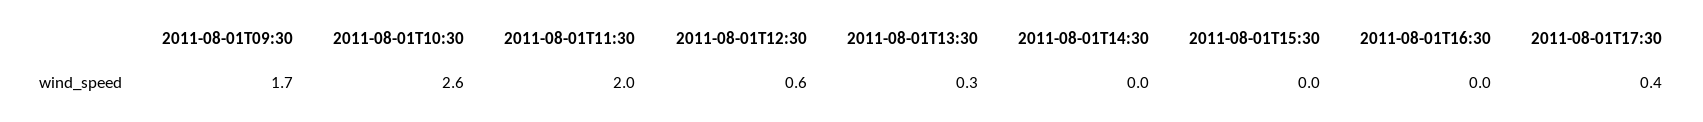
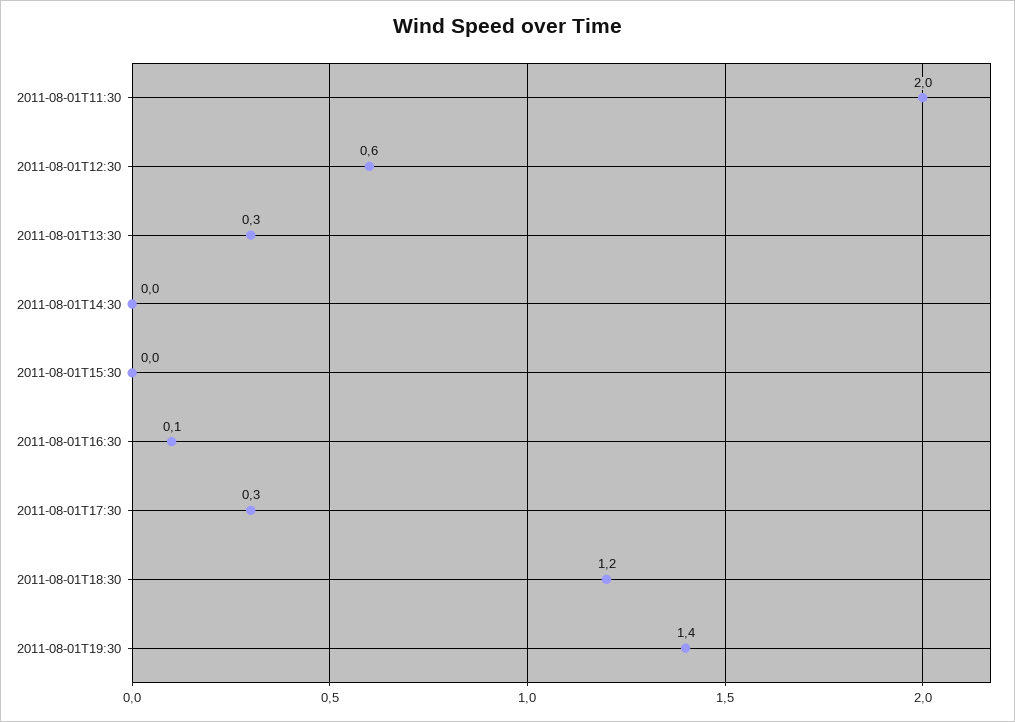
2011-08-01T09:30: 1.7 -> none
2011-08-01T10:30: 2.6 -> none
2011-08-01T16:30: 0 -> 0.1
2011-08-01T17:30: 0.4 -> 0.3
2011-08-01T18:30: none -> 1.2
2011-08-01T19:30: none -> 1.4

